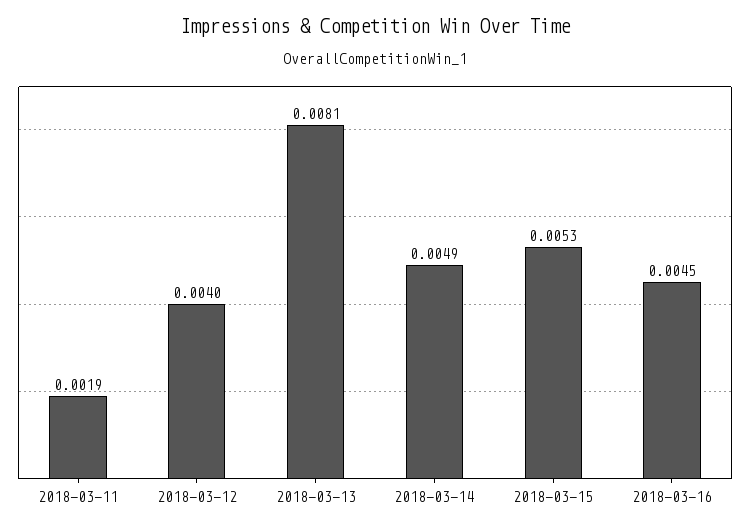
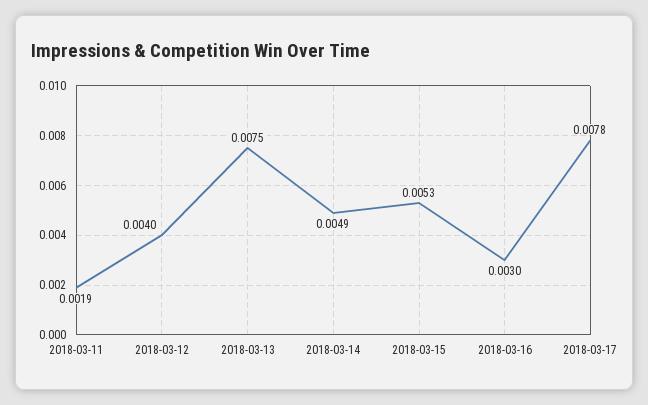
2018-03-13: 0.0081 -> 0.0075
2018-03-16: 0.0045 -> 0.003
2018-03-17: none -> 0.0078

